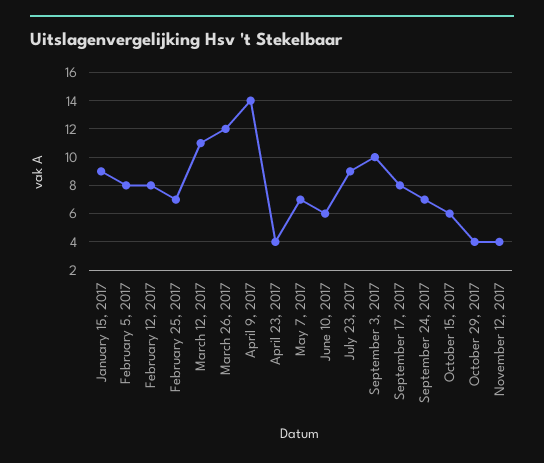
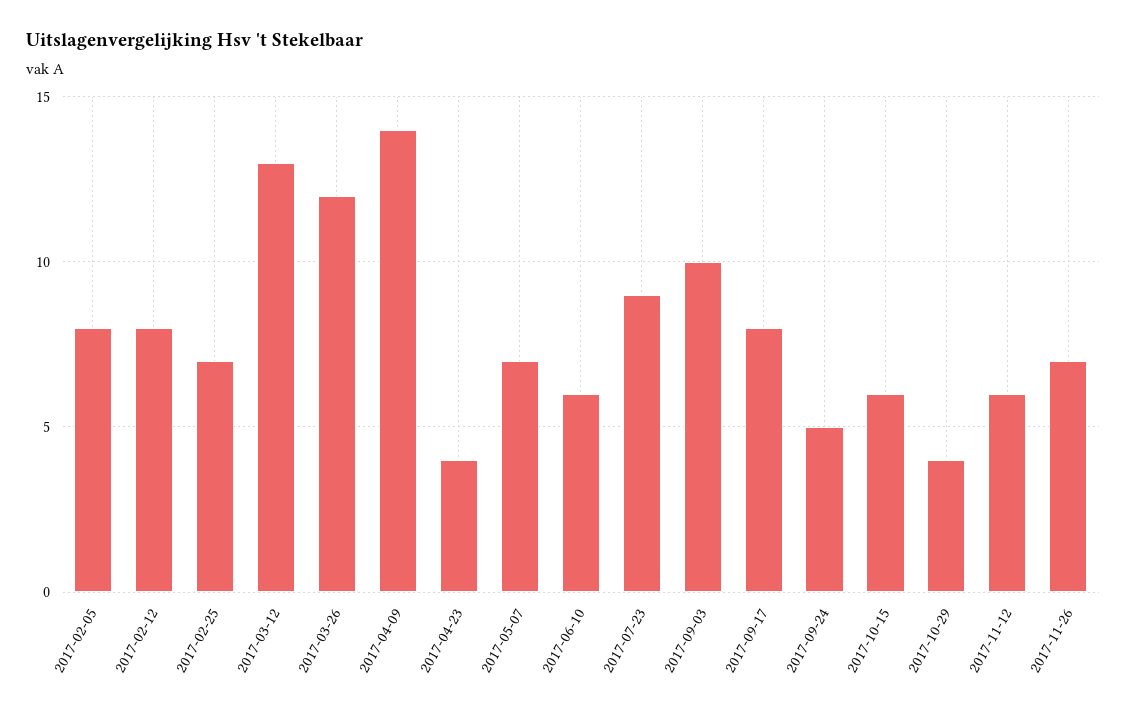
January 15, 2017: 9 -> none
March 12, 2017: 11 -> 13
September 24, 2017: 7 -> 5
November 12, 2017: 4 -> 6
2017-11-26: none -> 7

